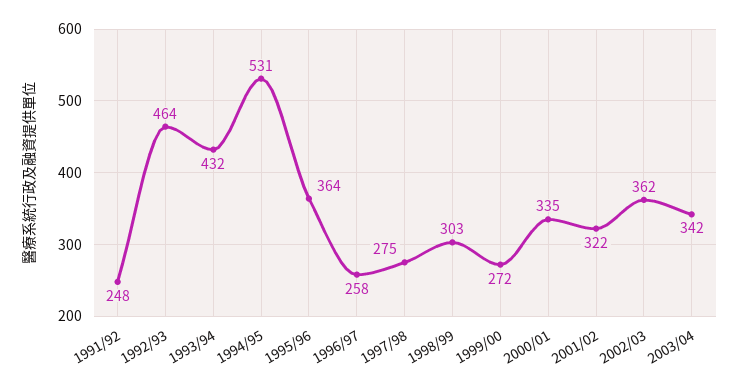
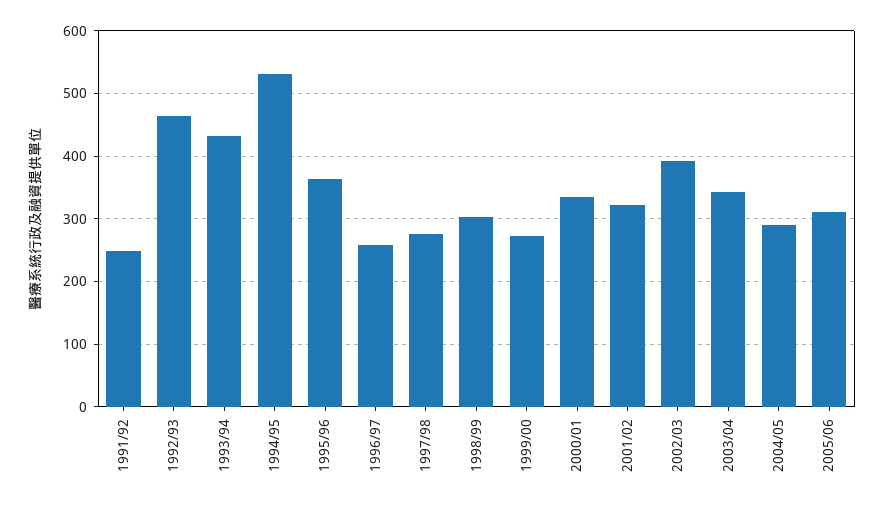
2002/03: 362 -> 390
2004/05: none -> 290
2005/06: none -> 310

